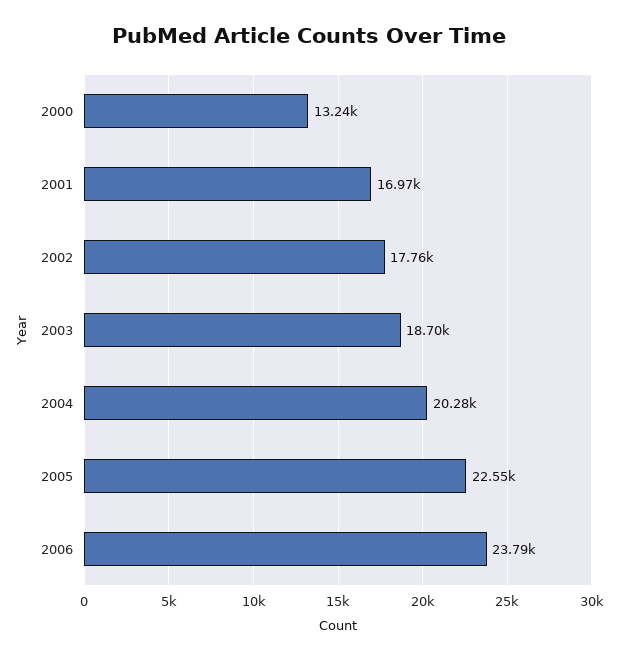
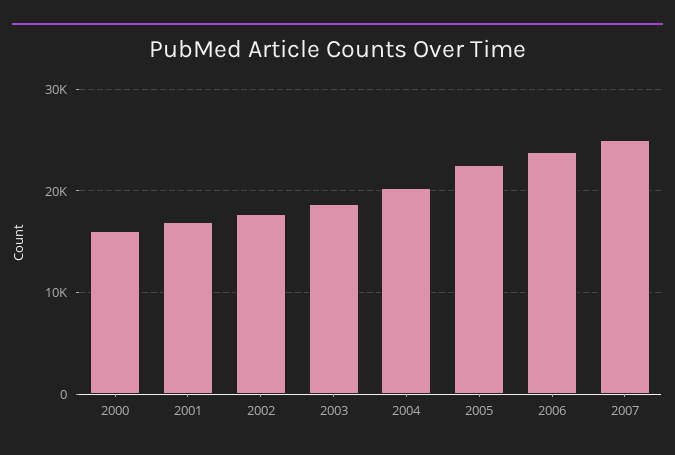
2000: 13240 -> 16000
2007: none -> 25000

